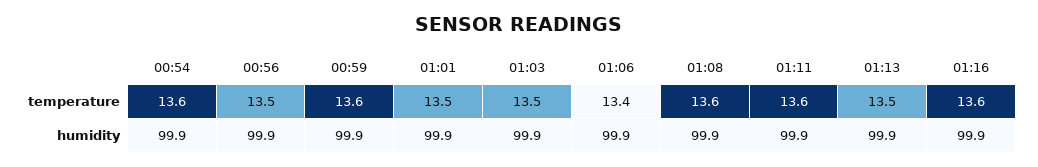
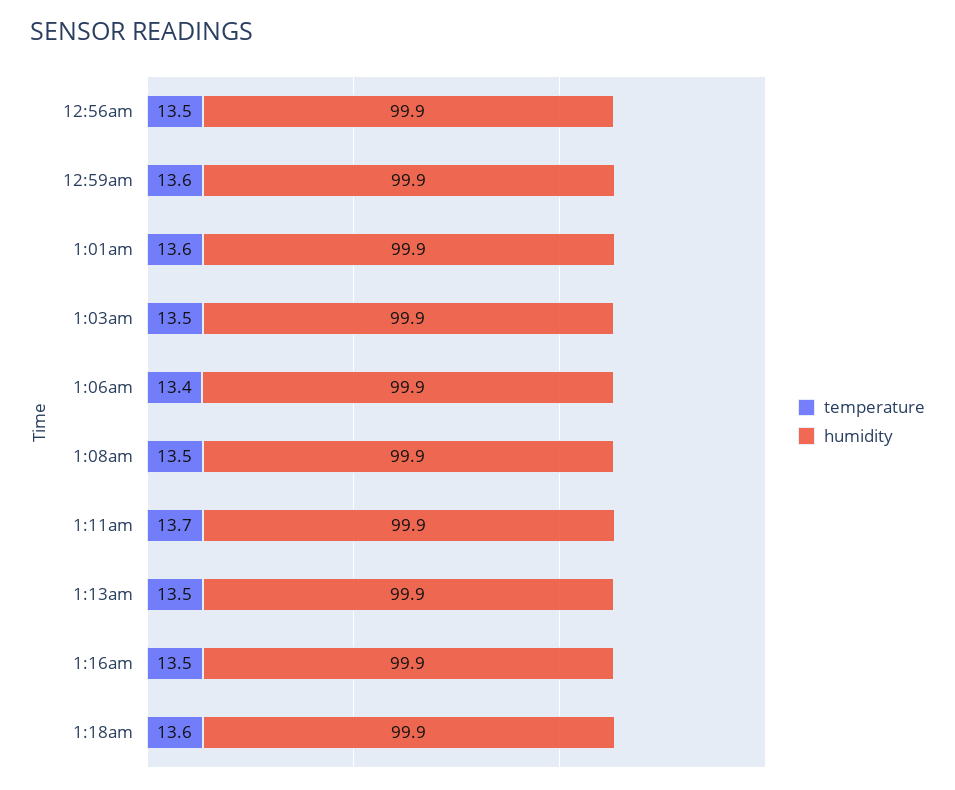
temperature, 00:54: 13.6 -> none
temperature, 01:01: 13.5 -> 13.6
temperature, 01:08: 13.6 -> 13.5
temperature, 01:11: 13.6 -> 13.7
temperature, 01:16: 13.6 -> 13.5
humidity, 00:54: 99.9 -> none
temperature, 1:18am: none -> 13.6
humidity, 1:18am: none -> 99.9

